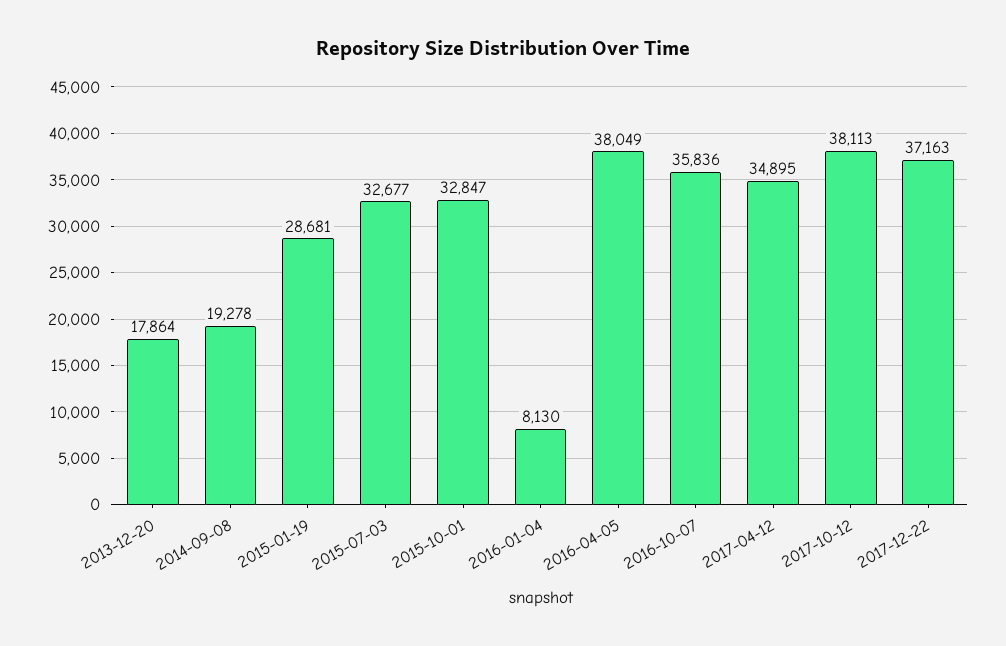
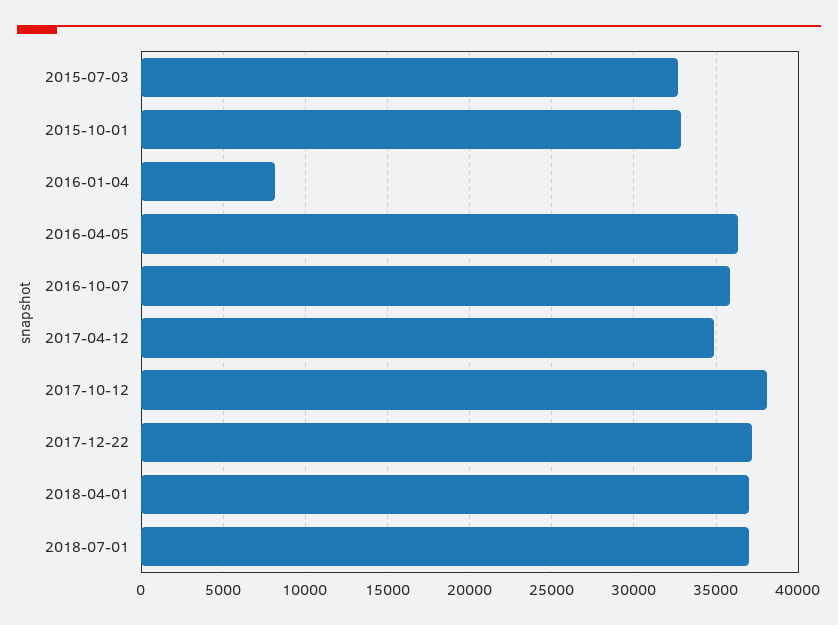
2013-12-20: 17864 -> none
2014-09-08: 19278 -> none
2015-01-19: 28681 -> none
2016-04-05: 38049 -> 36500
2018-04-01: none -> 37000
2018-07-01: none -> 37000

